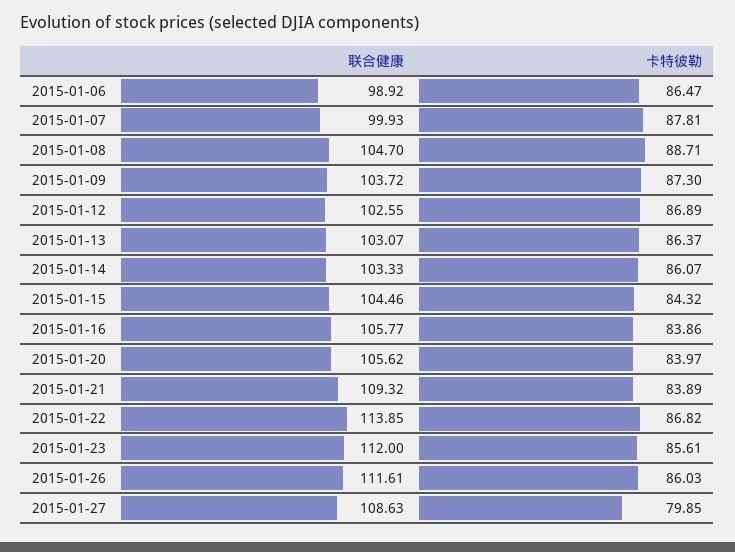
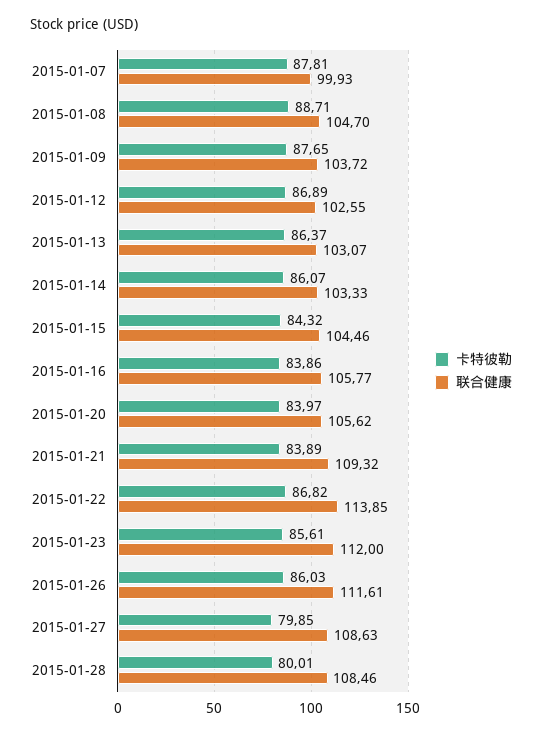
联合健康, 2015-01-06: 98.92 -> none
卡特彼勒, 2015-01-06: 86.47 -> none
卡特彼勒, 2015-01-09: 87.3 -> 87.65
卡特彼勒, 2015-01-28: none -> 80.01
联合健康, 2015-01-28: none -> 108.46

